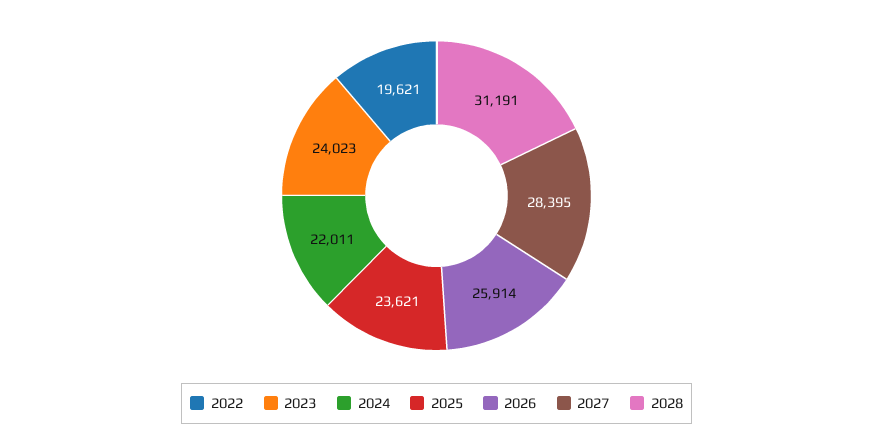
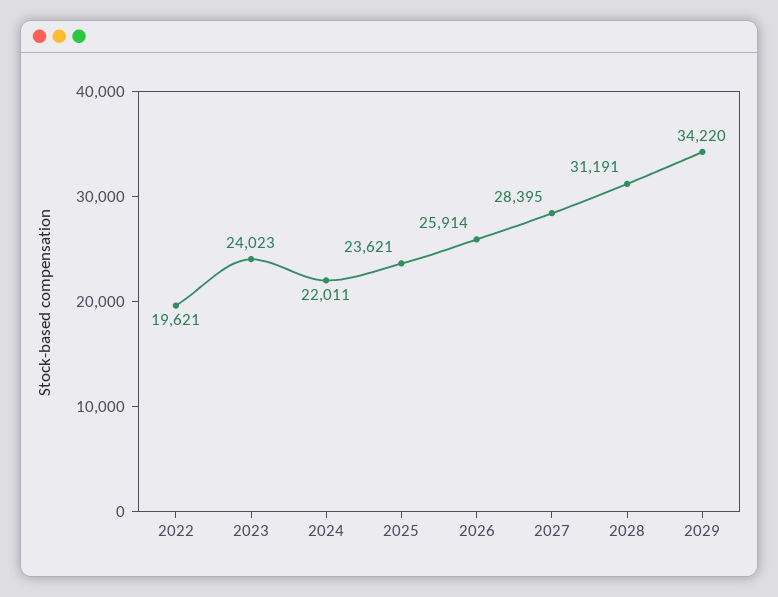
2029: none -> 34220

